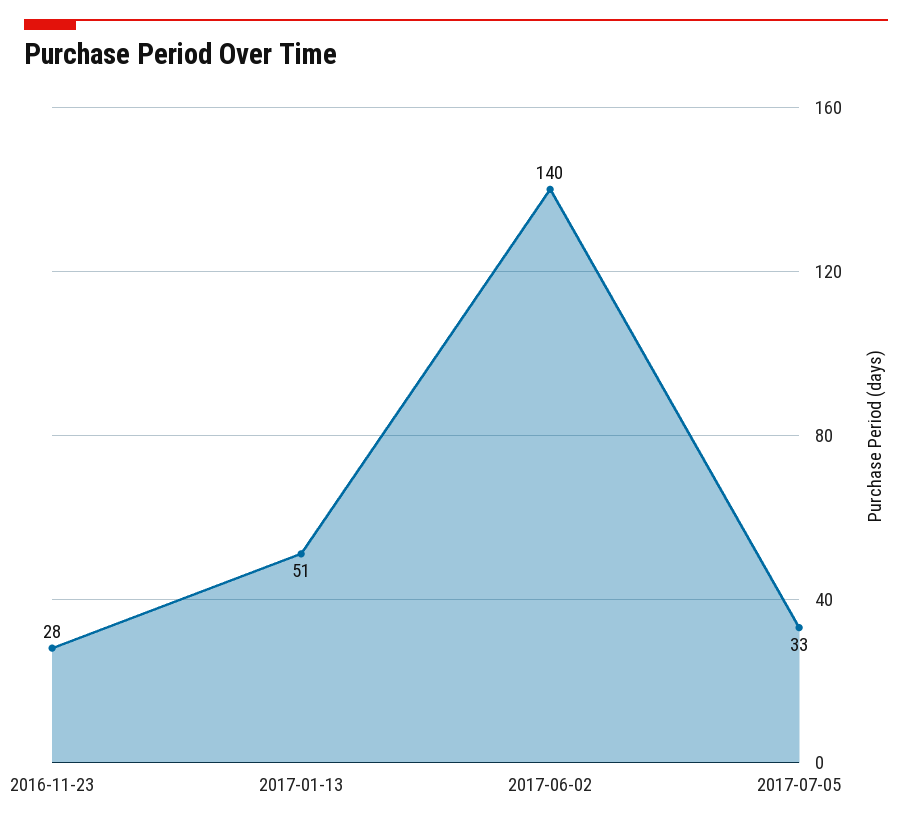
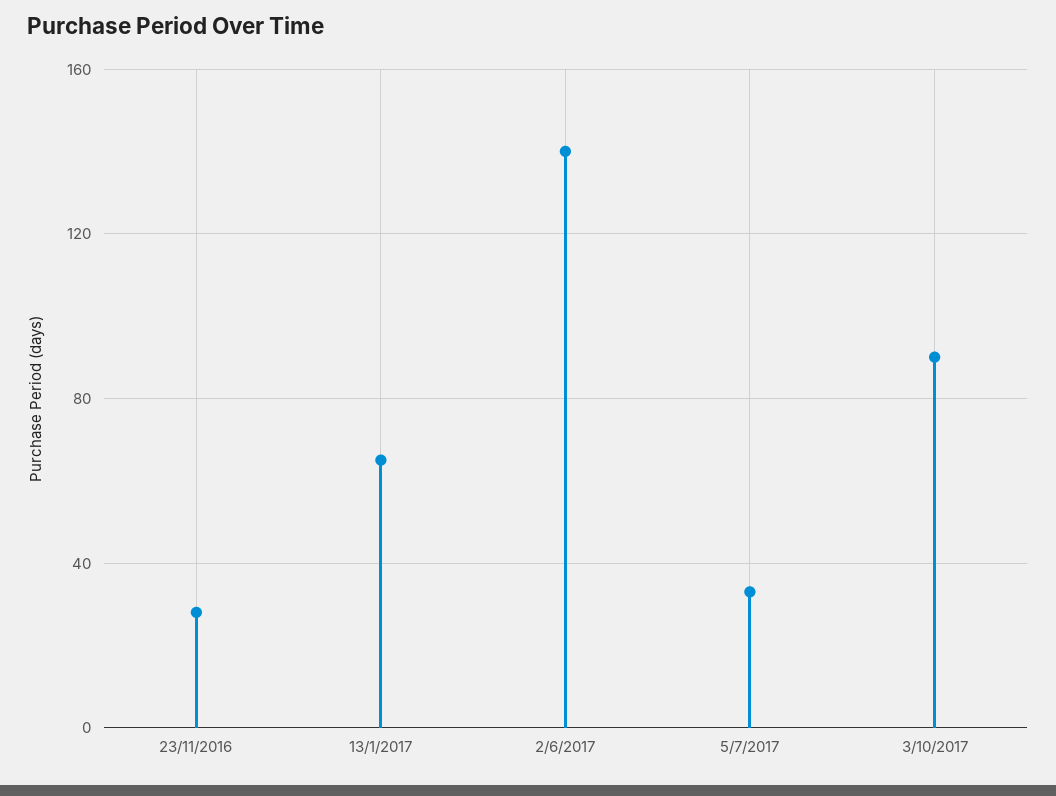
2017-01-13: 51 -> 65
3/10/2017: none -> 90

